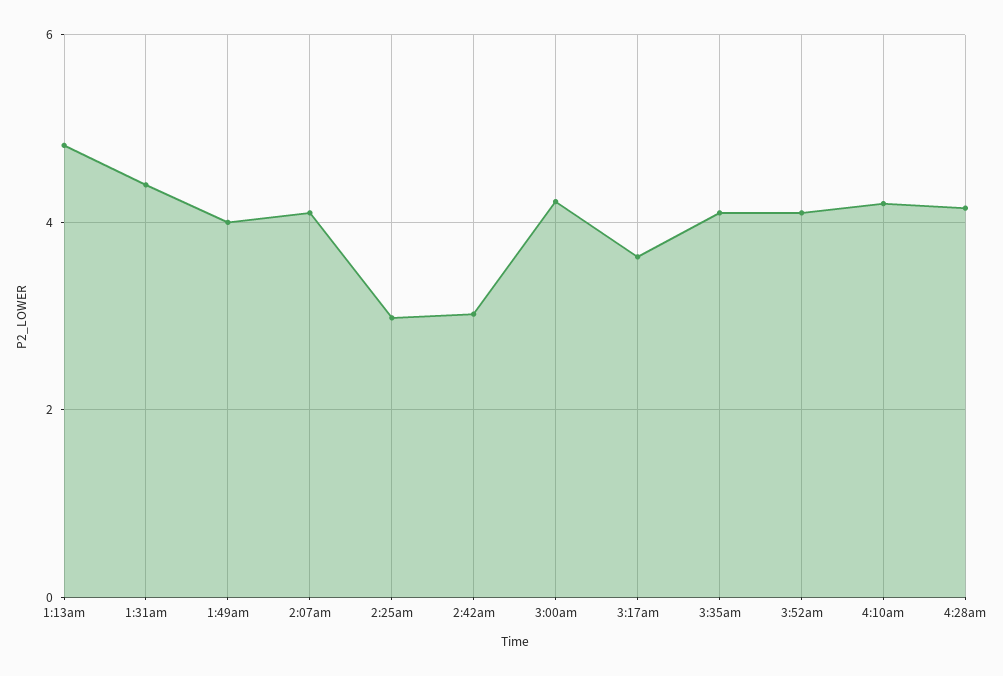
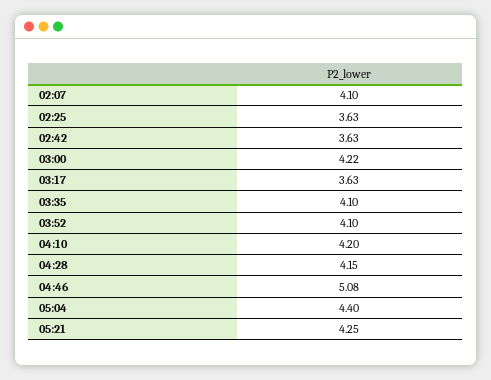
1:13am: 4.8 -> none
1:31am: 4.4 -> none
1:49am: 4 -> none
2:25am: 3 -> 3.63
2:42am: 3 -> 3.63
04:46: none -> 5.08
05:04: none -> 4.4
05:21: none -> 4.25

